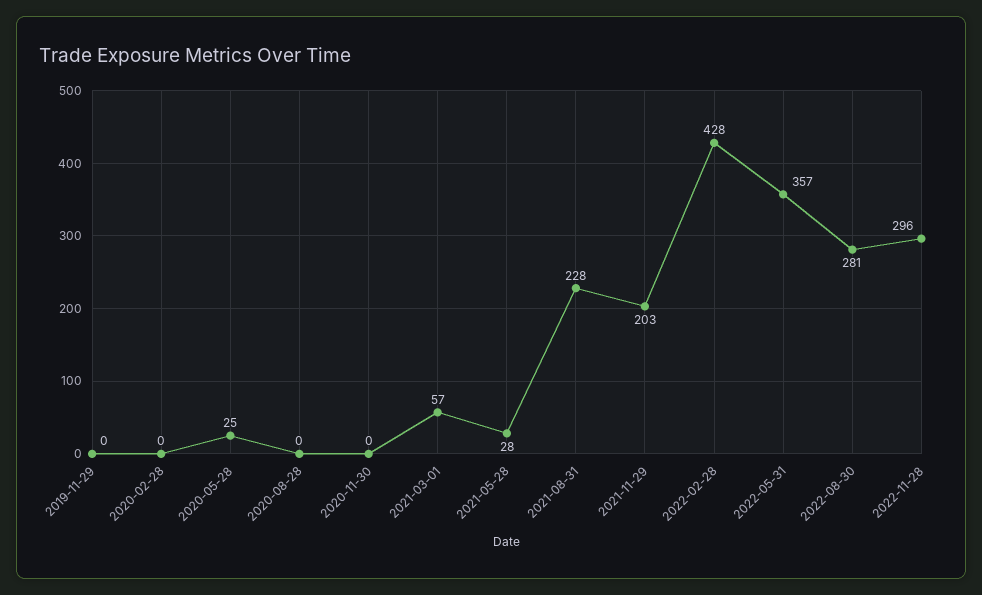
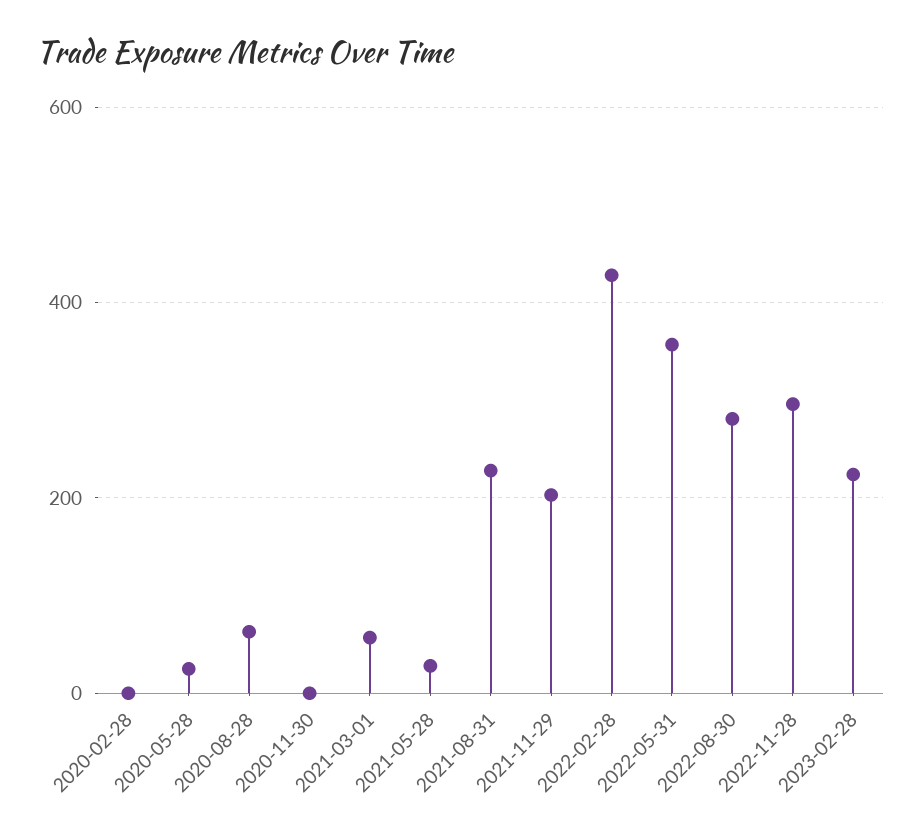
2019-11-29: 0 -> none
2020-08-28: 0 -> 60
2023-02-28: none -> 220

